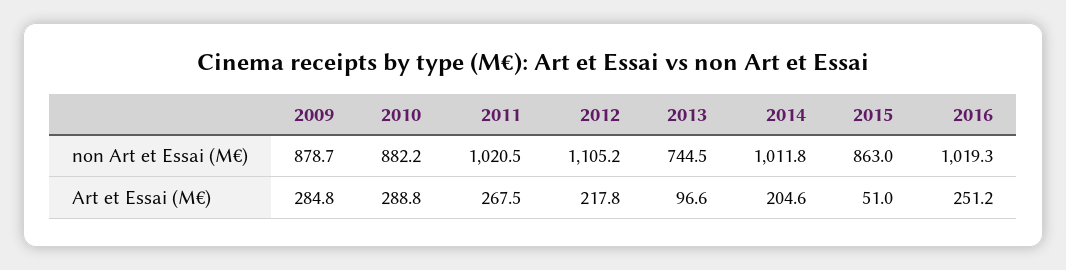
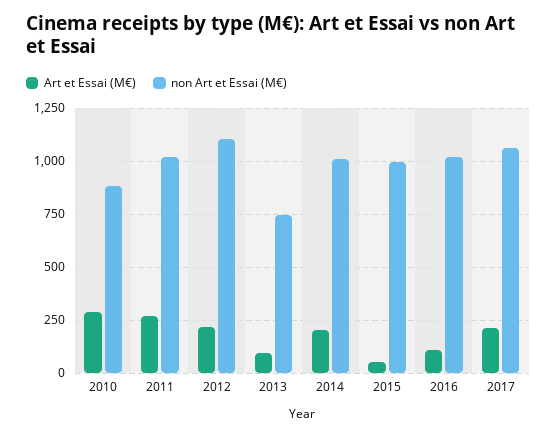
non Art et Essai (M€), 2009: 878.7 -> none
non Art et Essai (M€), 2015: 863 -> 1000
Art et Essai (M€), 2009: 284.8 -> none
Art et Essai (M€), 2016: 251.2 -> 100
Art et Essai (M€), 2017: none -> 200
non Art et Essai (M€), 2017: none -> 1050

